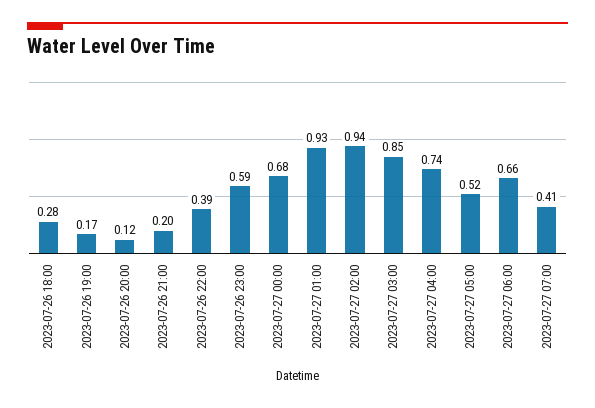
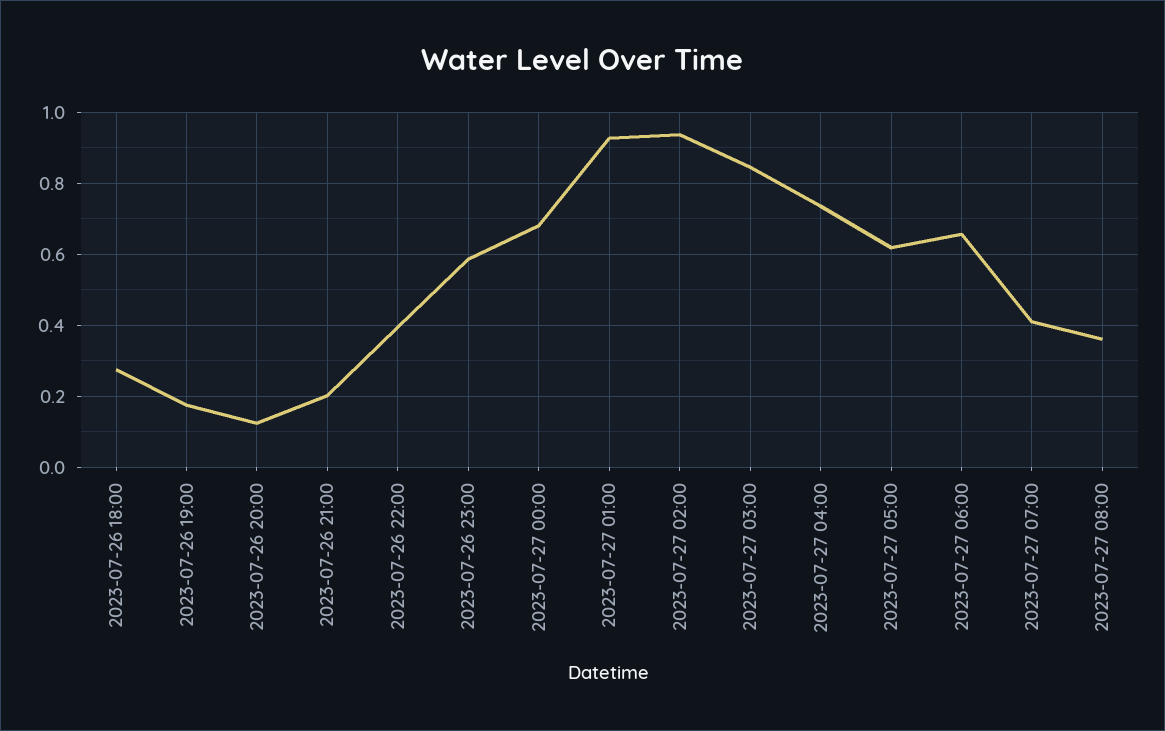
2023-07-27 05:00: 0.52 -> 0.62
2023-07-27 08:00: none -> 0.36

